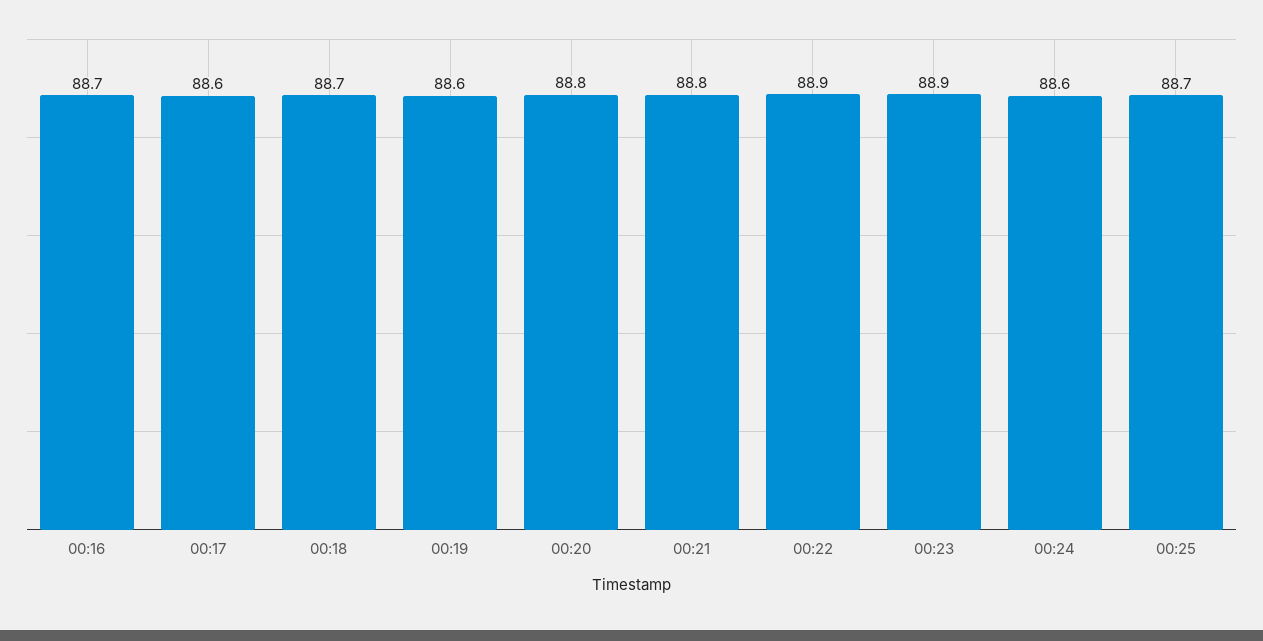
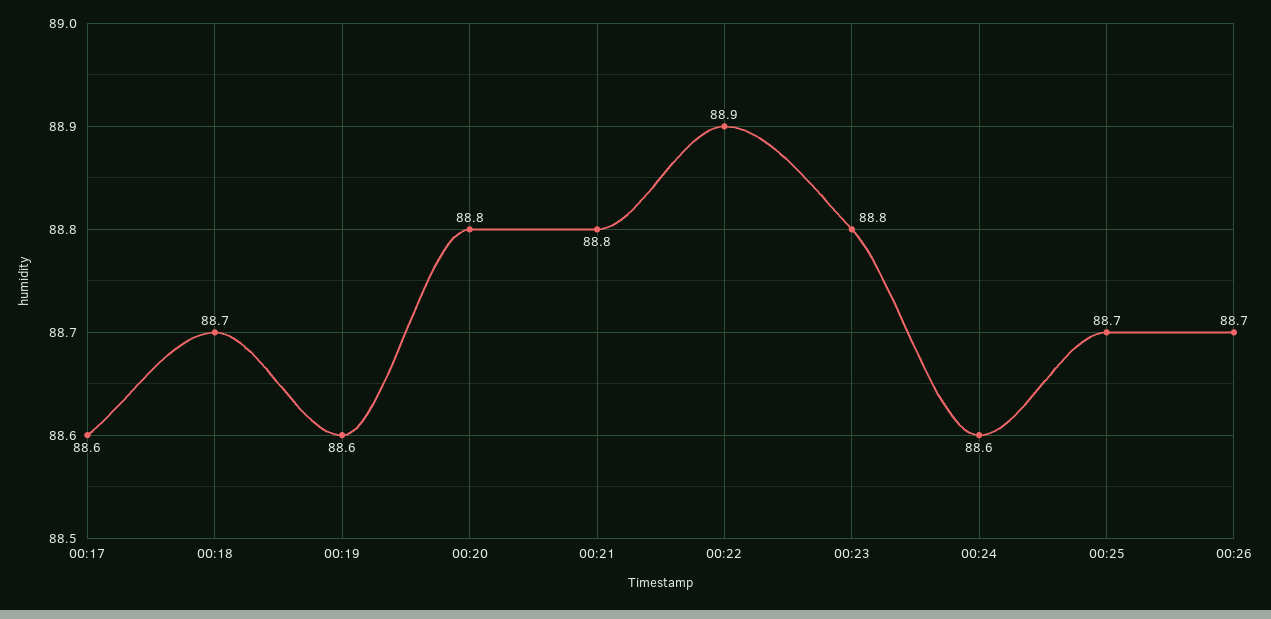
00:16: 88.7 -> none
00:23: 88.9 -> 88.8
00:26: none -> 88.7

